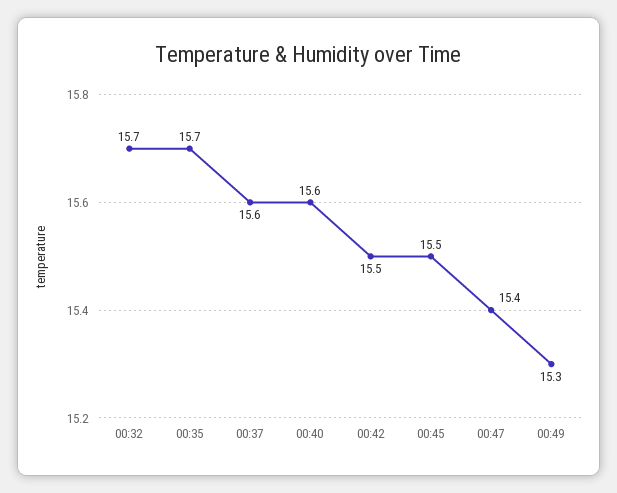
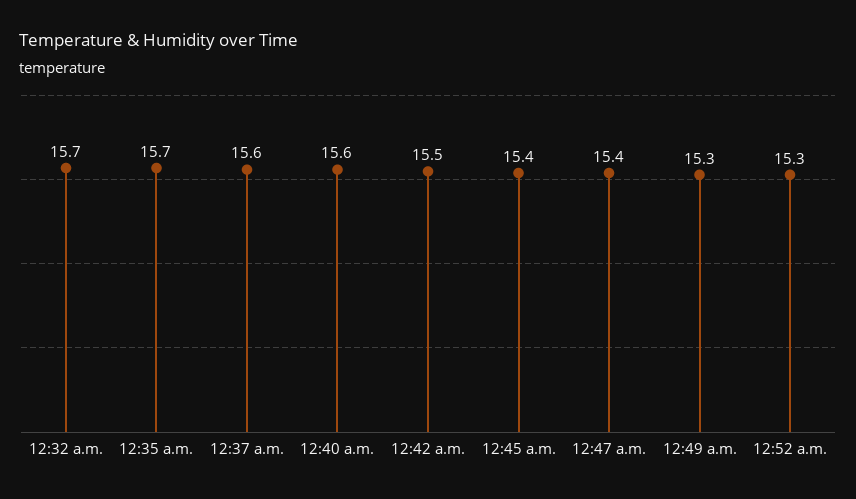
00:45: 15.5 -> 15.4
12:52 a.m.: none -> 15.3

